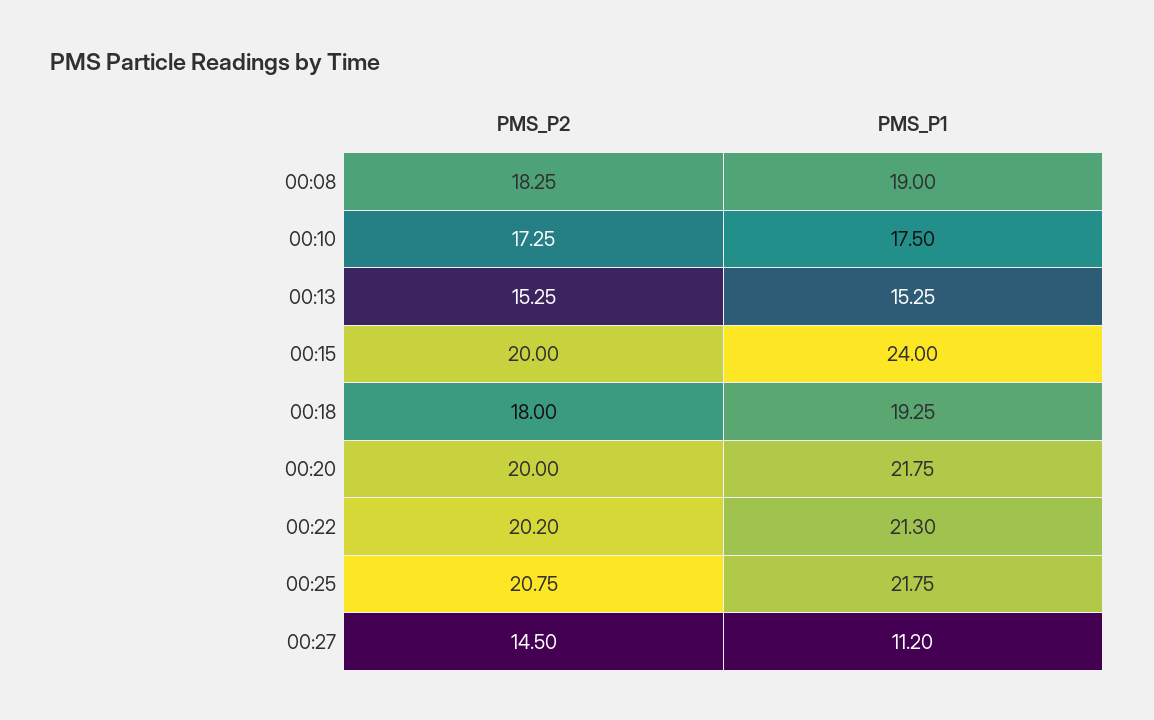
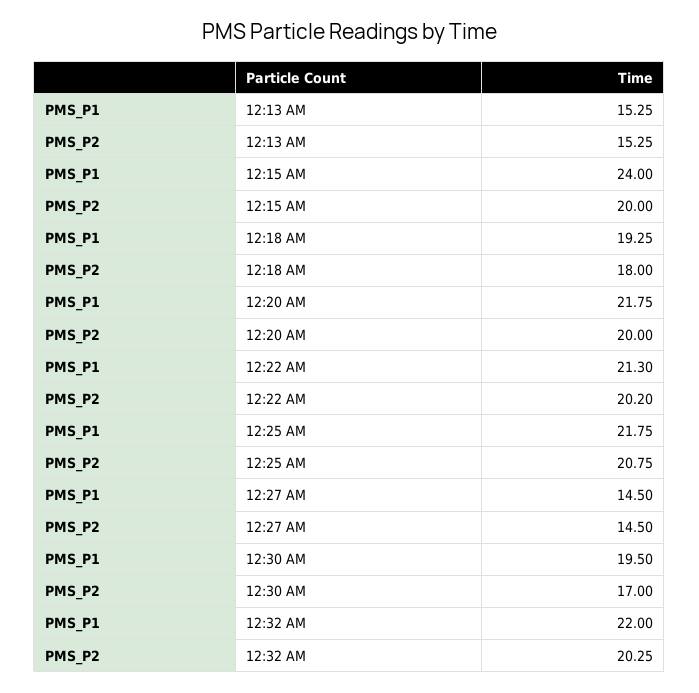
PMS_P2, 00:08: 18.25 -> none
PMS_P1, 00:08: 19 -> none
PMS_P2, 00:10: 17.25 -> none
PMS_P1, 00:10: 17.5 -> none
PMS_P1, 00:27: 11.2 -> 14.5
PMS_P1, 12:30 AM: none -> 19.5
PMS_P2, 12:30 AM: none -> 17
PMS_P1, 12:32 AM: none -> 22
PMS_P2, 12:32 AM: none -> 20.25

